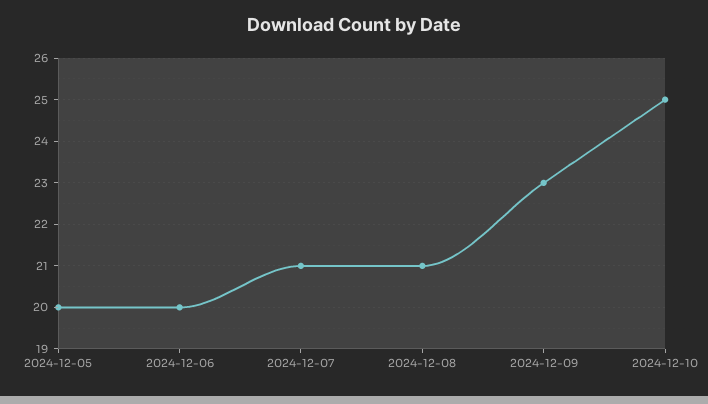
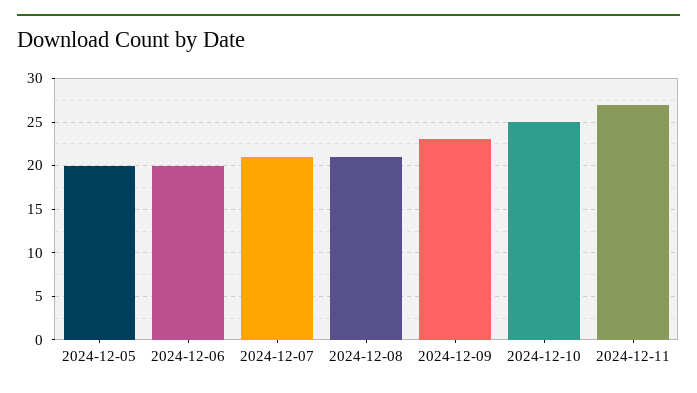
2024-12-11: none -> 27

